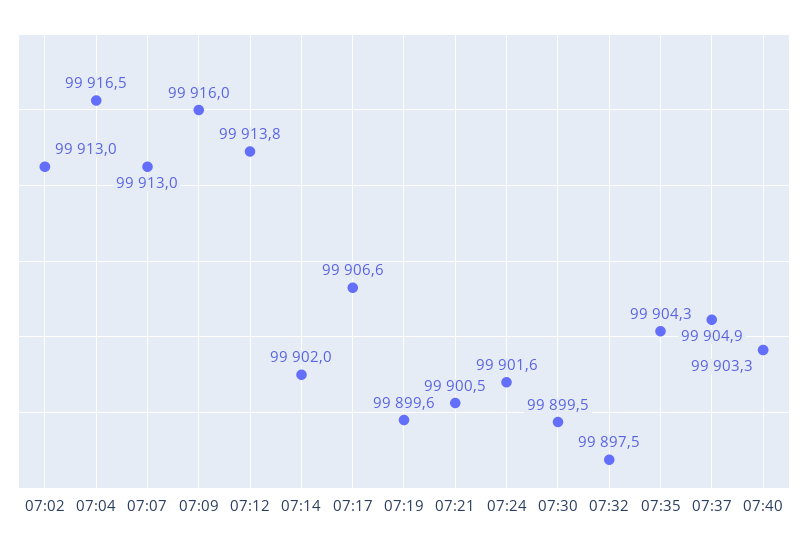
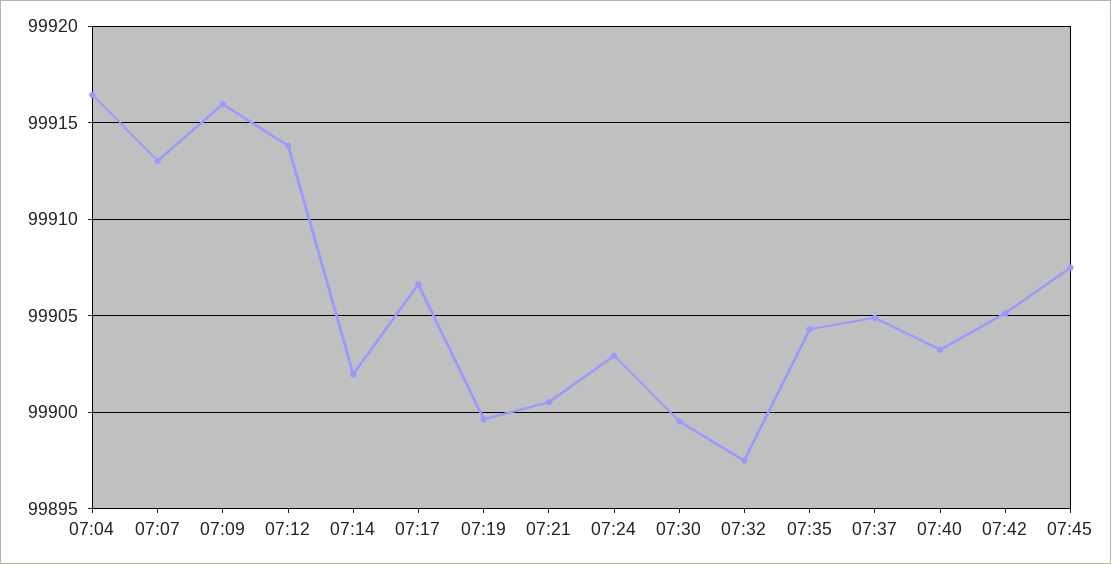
07:02: 99913 -> none
07:24: 99901.6 -> 99903
07:42: none -> 99905
07:45: none -> 99907.5

